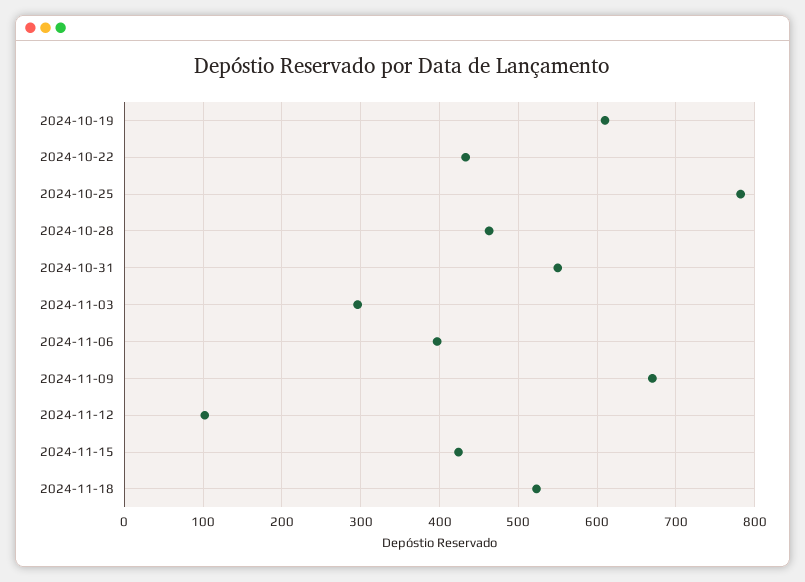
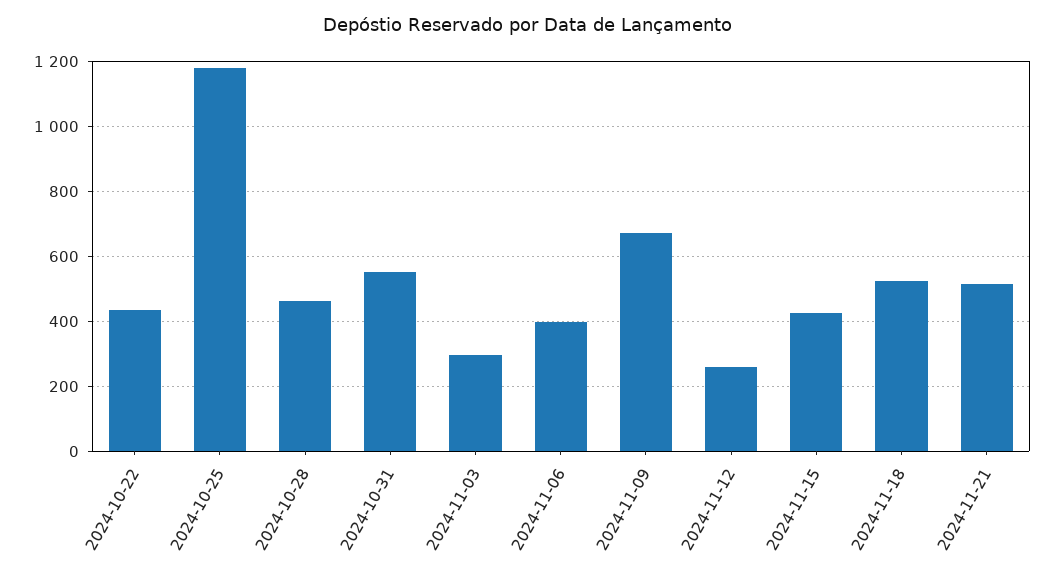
2024-10-19: 610 -> none
2024-10-25: 780 -> 1180
2024-11-12: 100 -> 260
2024-11-21: none -> 520

